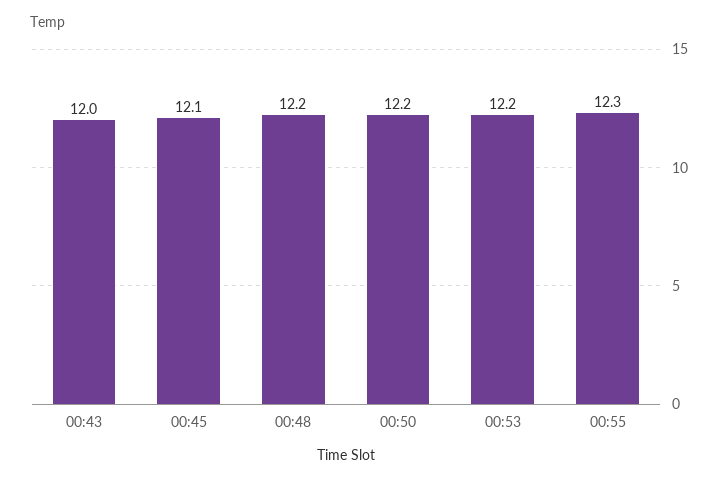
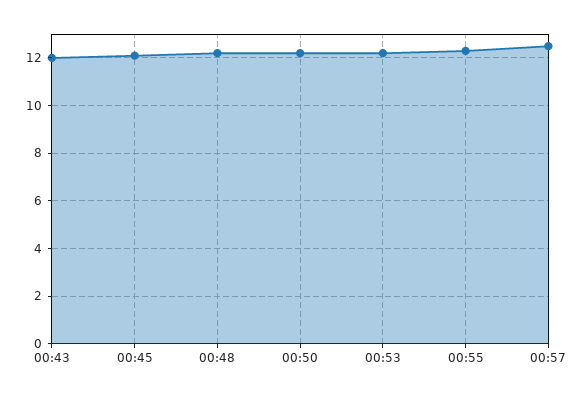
00:57: none -> 12.5

